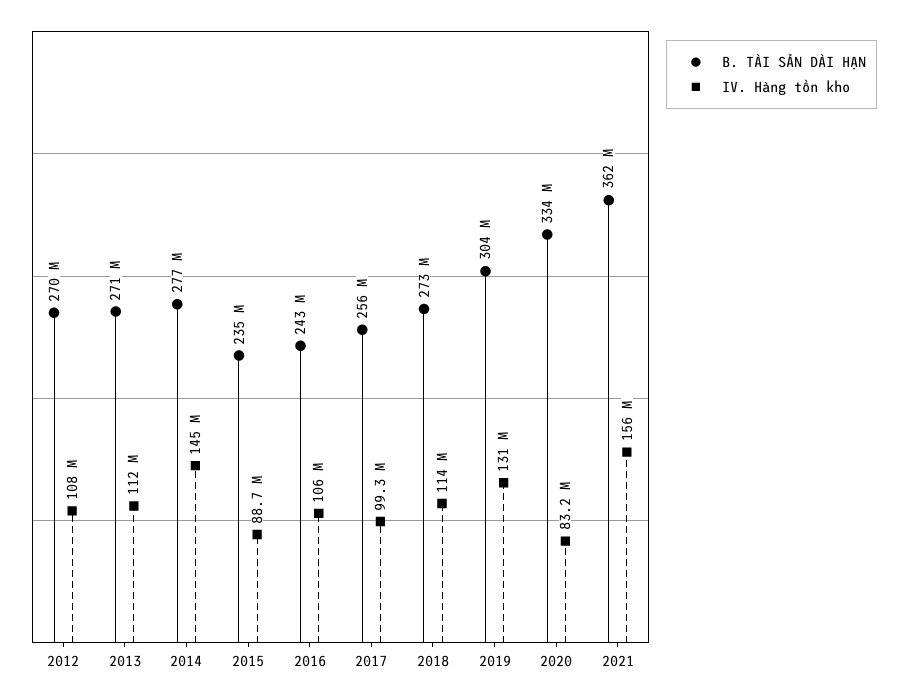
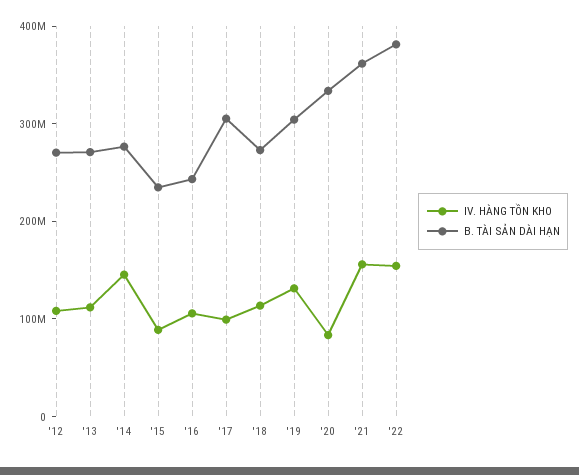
B. TÀI SẢN DÀI HẠN, 2017: 256000000 -> 300000000
IV. Hàng tồn kho, '22: none -> 160000000
B. TÀI SẢN DÀI HẠN, '22: none -> 380000000

